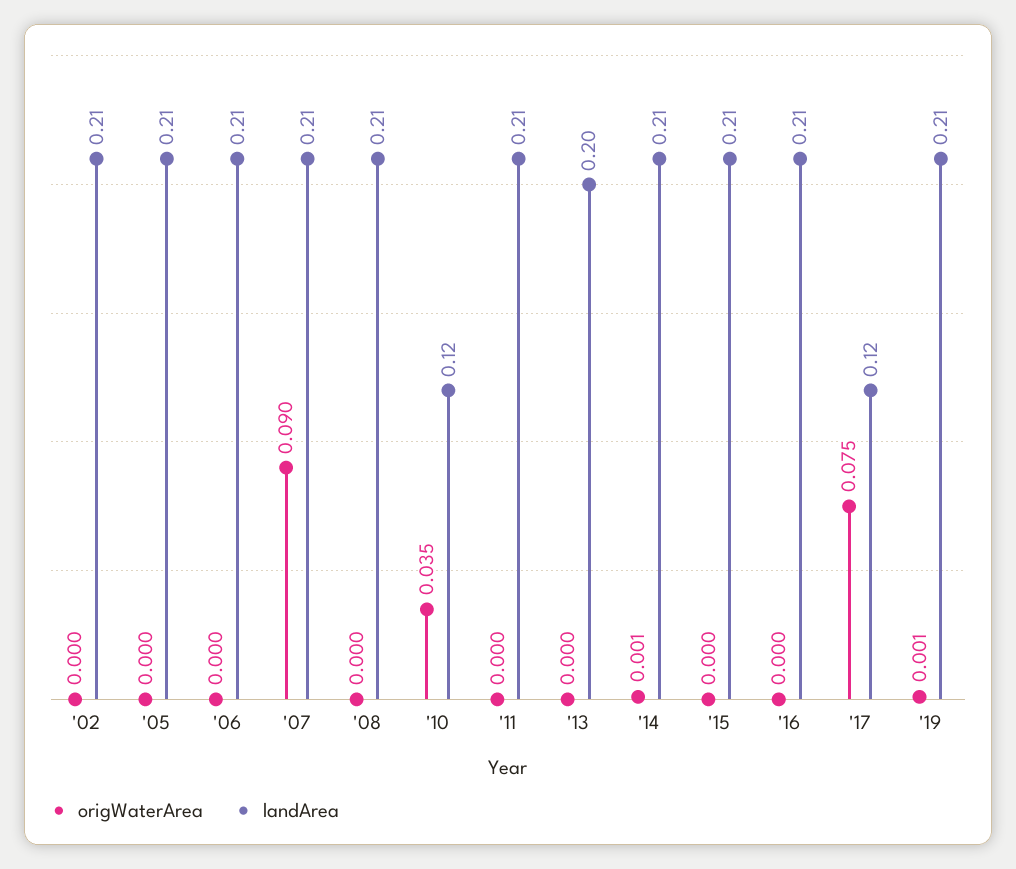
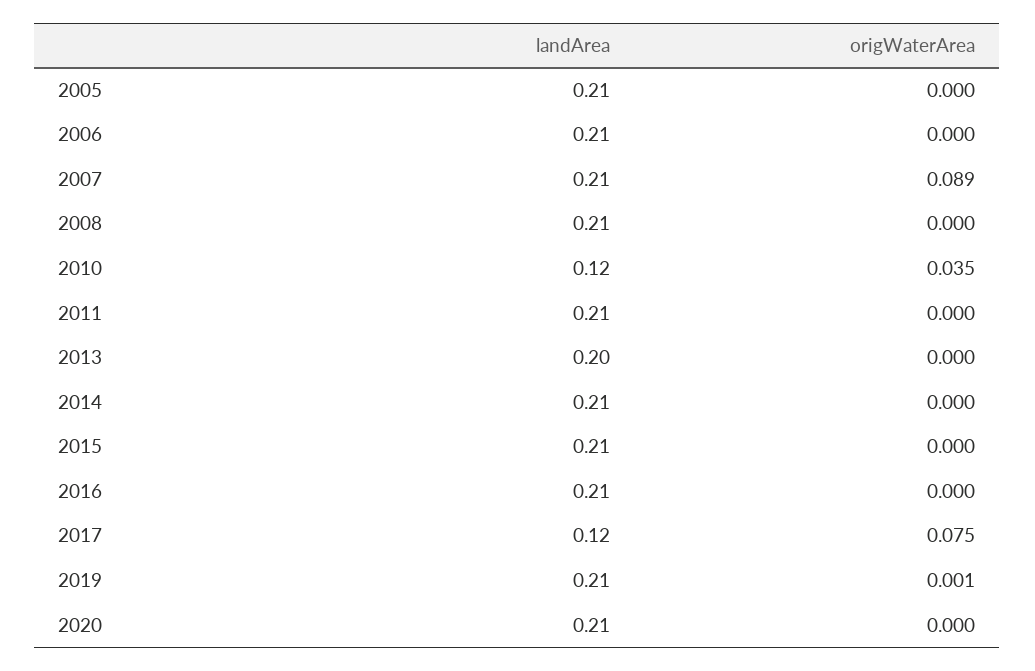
origWaterArea, '02: 0 -> none
landArea, '02: 0.21 -> none
origWaterArea, '07: 0.09 -> 0.089
origWaterArea, '14: 0.001 -> 0
landArea, 2020: none -> 0.21
origWaterArea, 2020: none -> 0

